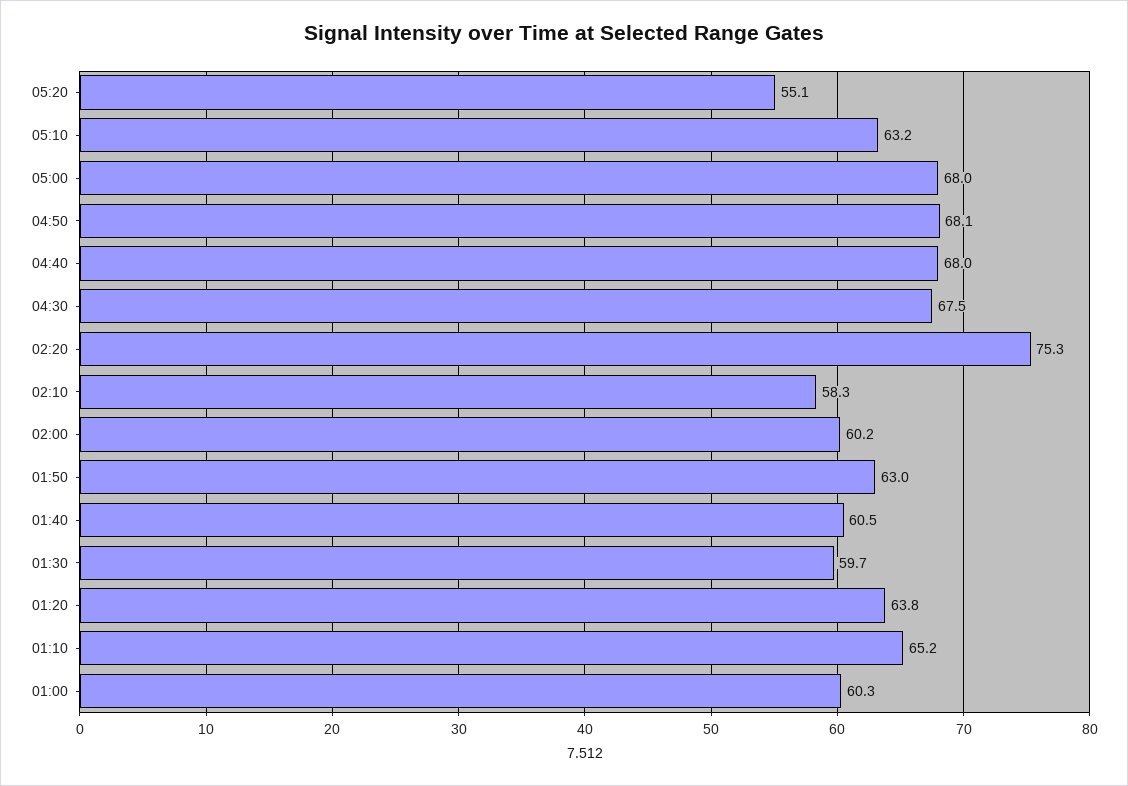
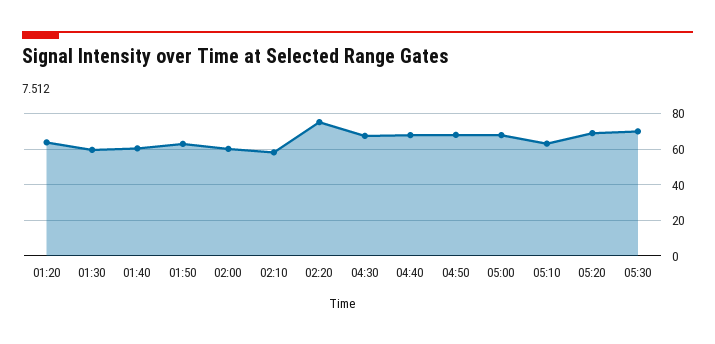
05:20: 55.1 -> 70
01:10: 65.2 -> none
01:00: 60.3 -> none
05:30: none -> 70

